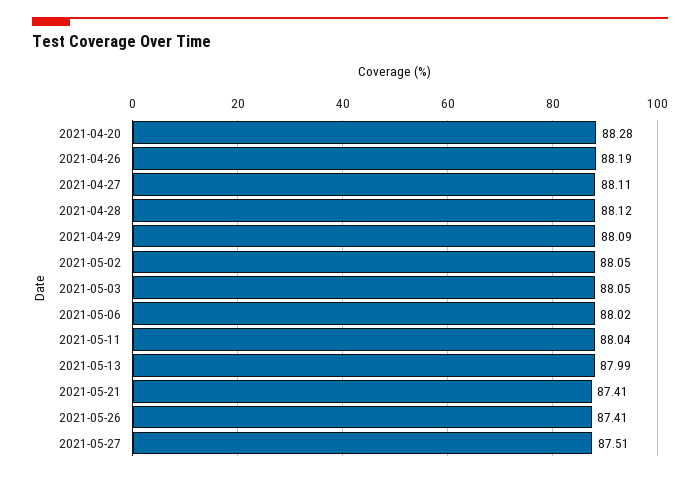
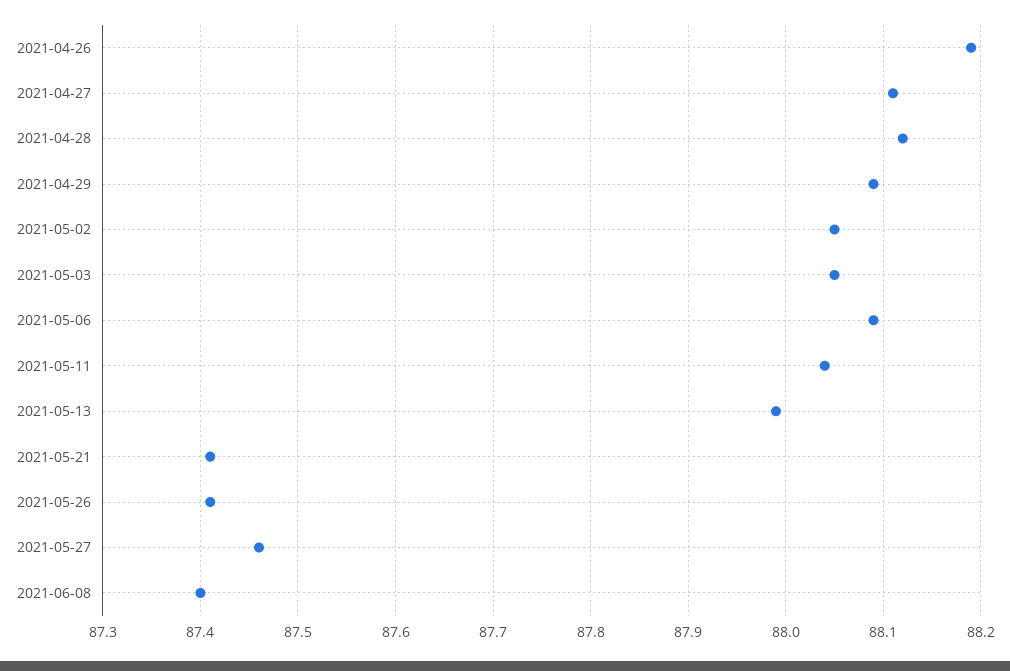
2021-04-20: 88.28 -> none
2021-05-06: 88.02 -> 88.09
2021-05-27: 87.51 -> 87.46
2021-06-08: none -> 87.4

